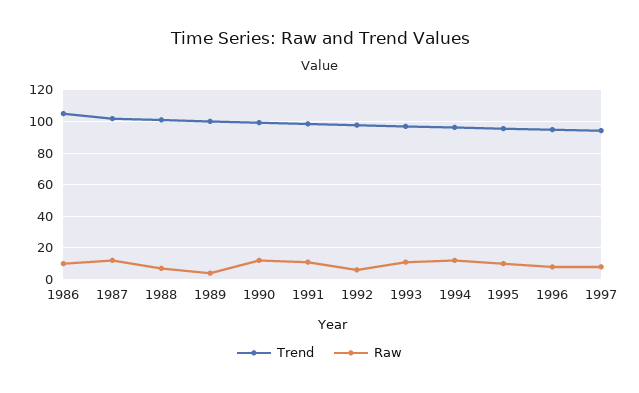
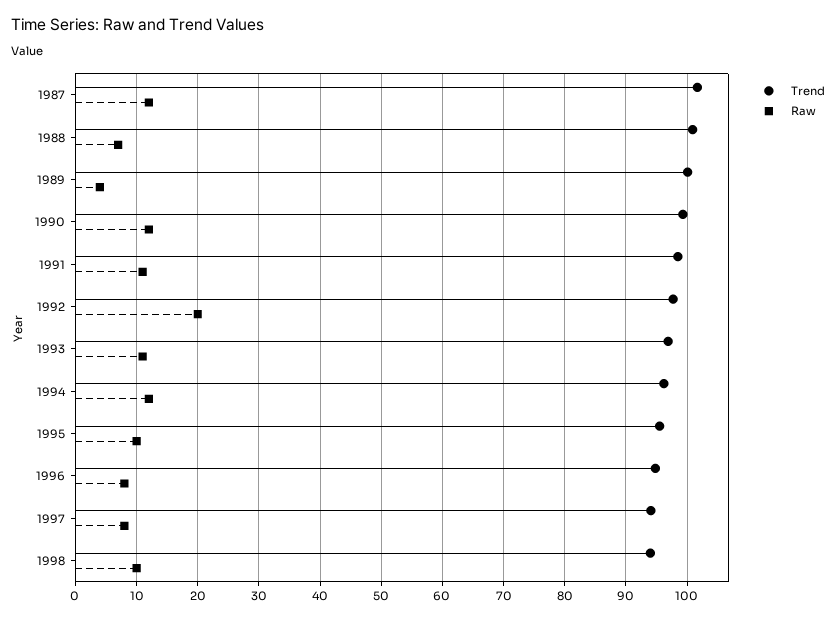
Trend, 1986: 105 -> none
Raw, 1986: 10 -> none
Raw, 1992: 5 -> 20
Trend, 1998: none -> 94
Raw, 1998: none -> 10

